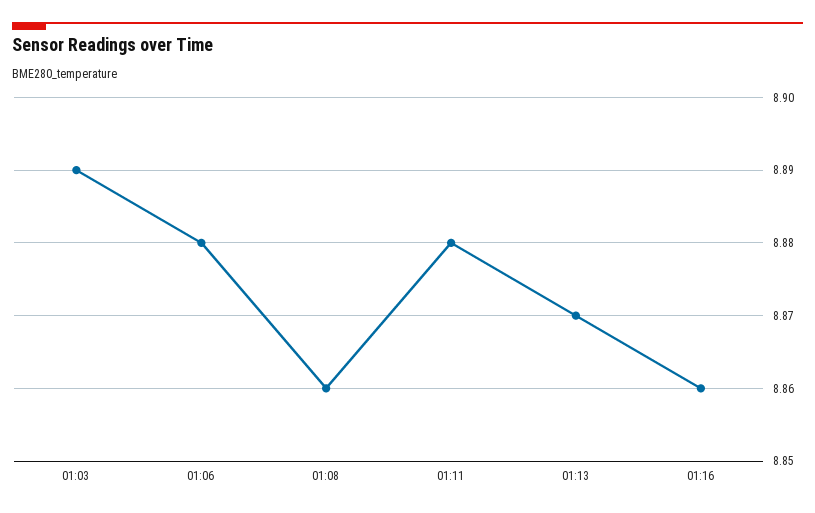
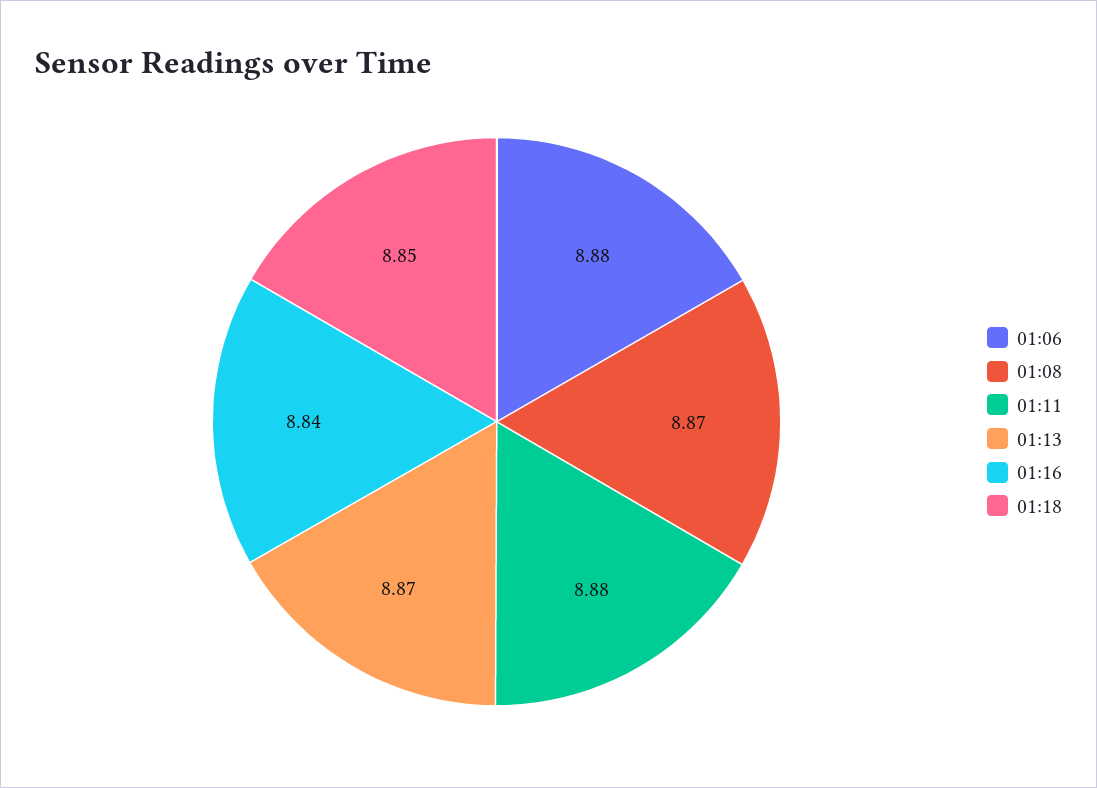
01:03: 8.89 -> none
01:08: 8.86 -> 8.87
01:16: 8.86 -> 8.84
01:18: none -> 8.85

